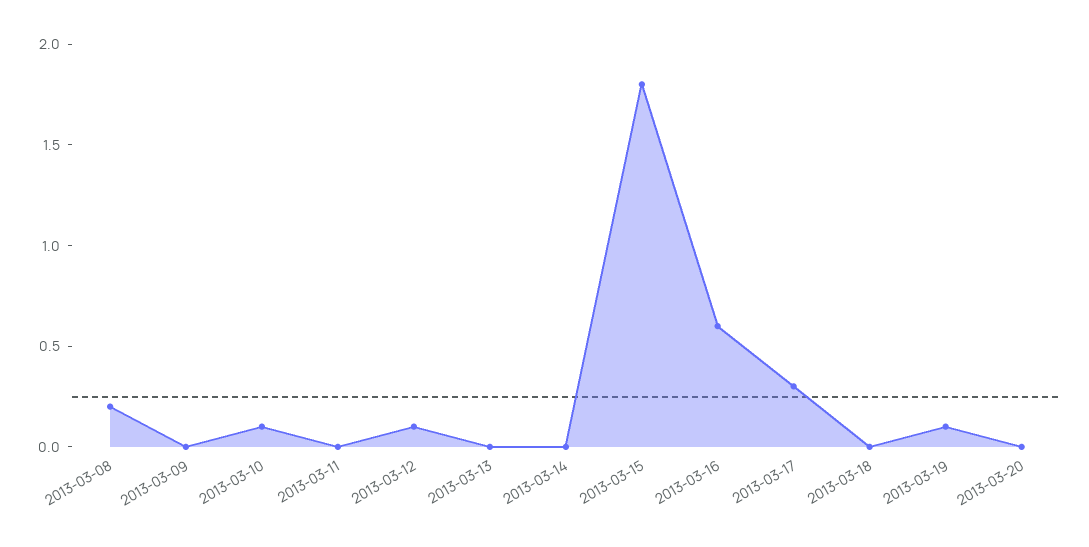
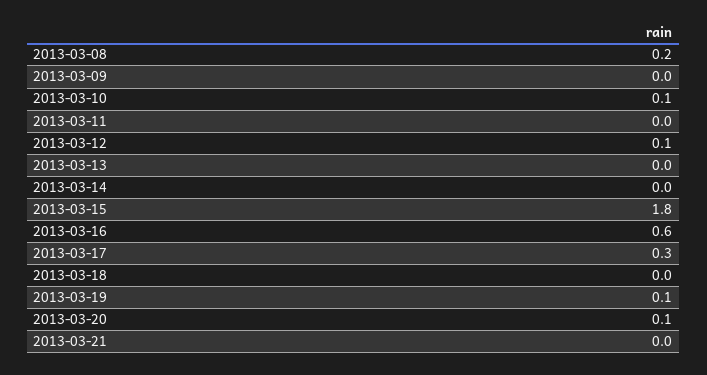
2013-03-20: 0 -> 0.1
2013-03-21: none -> 0

